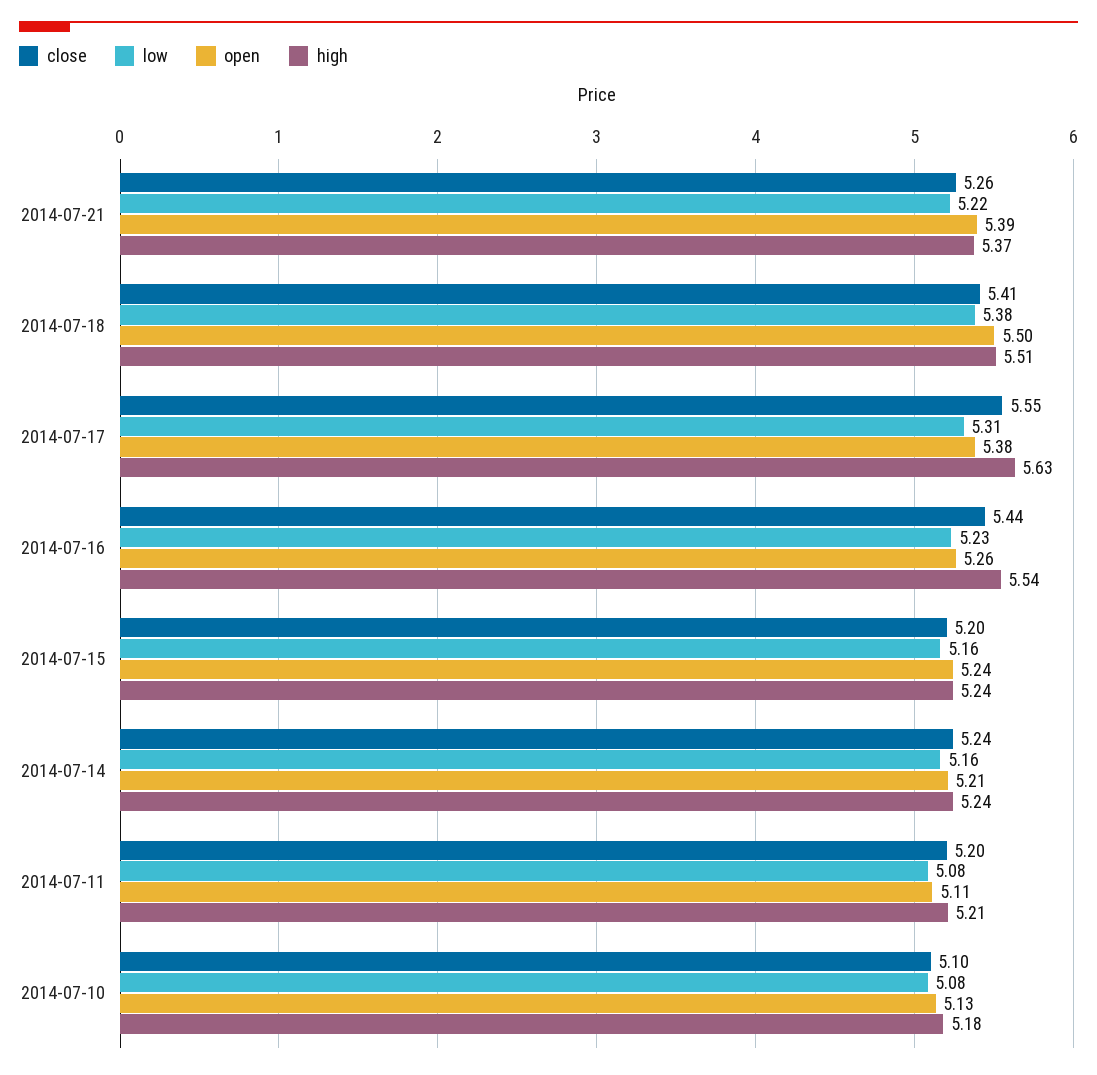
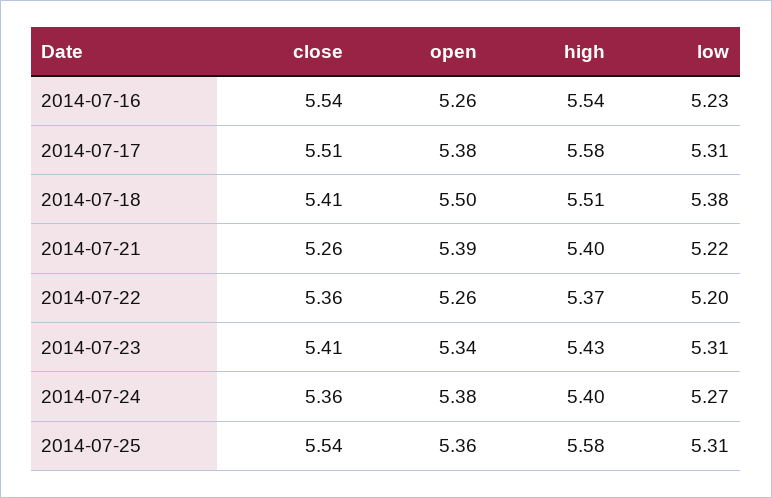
high, 2014-07-21: 5.37 -> 5.4
close, 2014-07-17: 5.55 -> 5.51
high, 2014-07-17: 5.63 -> 5.58
close, 2014-07-16: 5.44 -> 5.54
close, 2014-07-15: 5.2 -> none
low, 2014-07-15: 5.16 -> none
open, 2014-07-15: 5.24 -> none
high, 2014-07-15: 5.24 -> none
close, 2014-07-14: 5.24 -> none
low, 2014-07-14: 5.16 -> none
open, 2014-07-14: 5.21 -> none
high, 2014-07-14: 5.24 -> none
close, 2014-07-11: 5.2 -> none
low, 2014-07-11: 5.08 -> none
open, 2014-07-11: 5.11 -> none
high, 2014-07-11: 5.21 -> none
close, 2014-07-10: 5.1 -> none
low, 2014-07-10: 5.08 -> none
open, 2014-07-10: 5.13 -> none
high, 2014-07-10: 5.18 -> none
close, 2014-07-22: none -> 5.36
open, 2014-07-22: none -> 5.26
high, 2014-07-22: none -> 5.37
low, 2014-07-22: none -> 5.2
close, 2014-07-23: none -> 5.41
open, 2014-07-23: none -> 5.34
high, 2014-07-23: none -> 5.43
low, 2014-07-23: none -> 5.31
close, 2014-07-24: none -> 5.36
open, 2014-07-24: none -> 5.38
high, 2014-07-24: none -> 5.4
low, 2014-07-24: none -> 5.27
close, 2014-07-25: none -> 5.54
open, 2014-07-25: none -> 5.36
high, 2014-07-25: none -> 5.58
low, 2014-07-25: none -> 5.31

